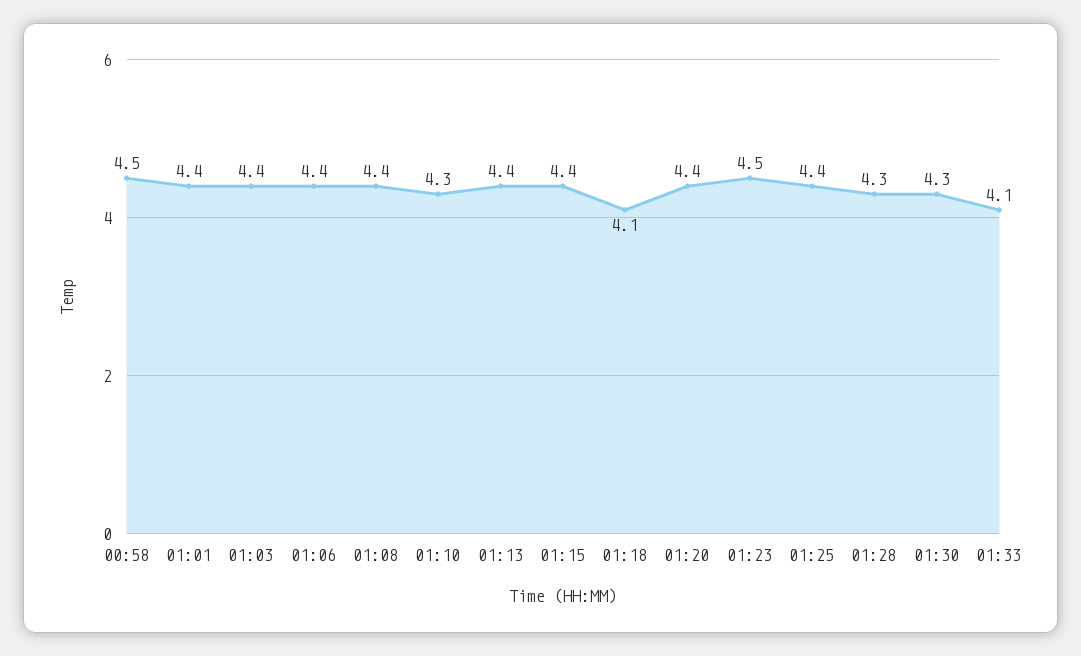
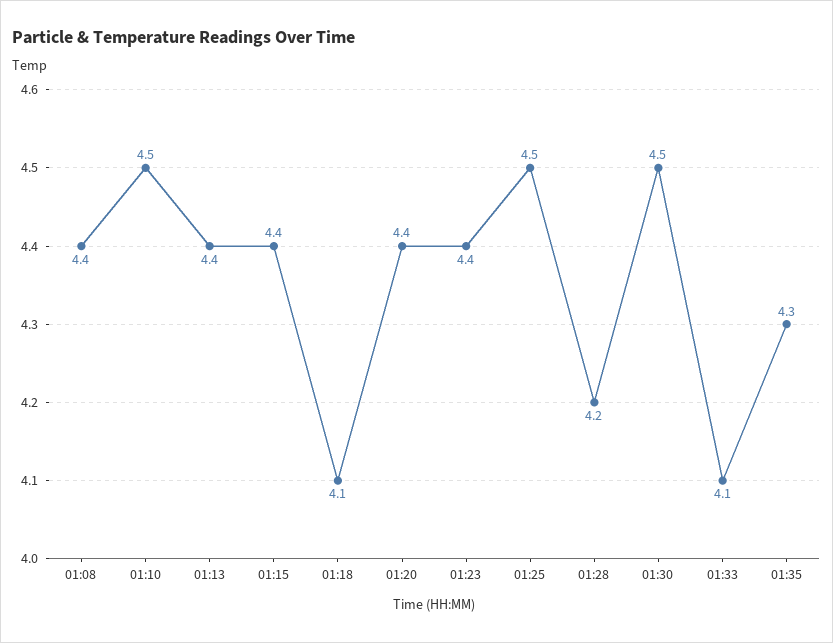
00:58: 4.5 -> none
01:01: 4.4 -> none
01:03: 4.4 -> none
01:06: 4.4 -> none
01:10: 4.3 -> 4.5
01:23: 4.5 -> 4.4
01:25: 4.4 -> 4.5
01:28: 4.3 -> 4.2
01:30: 4.3 -> 4.5
01:35: none -> 4.3

